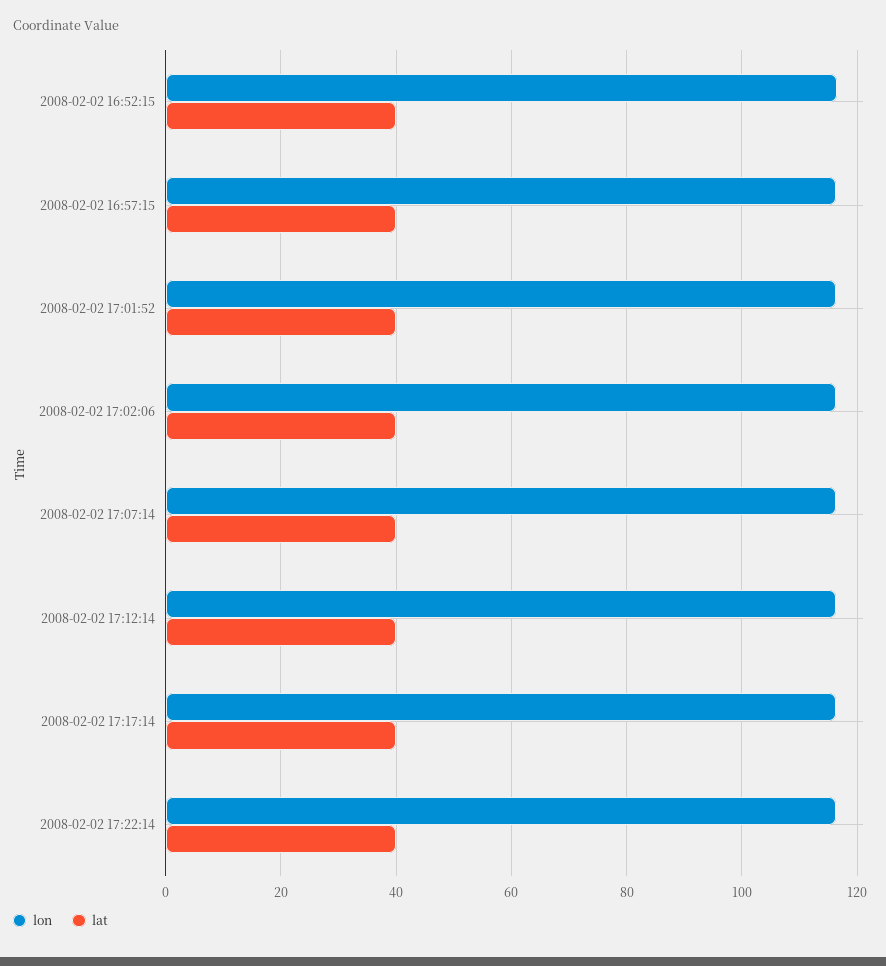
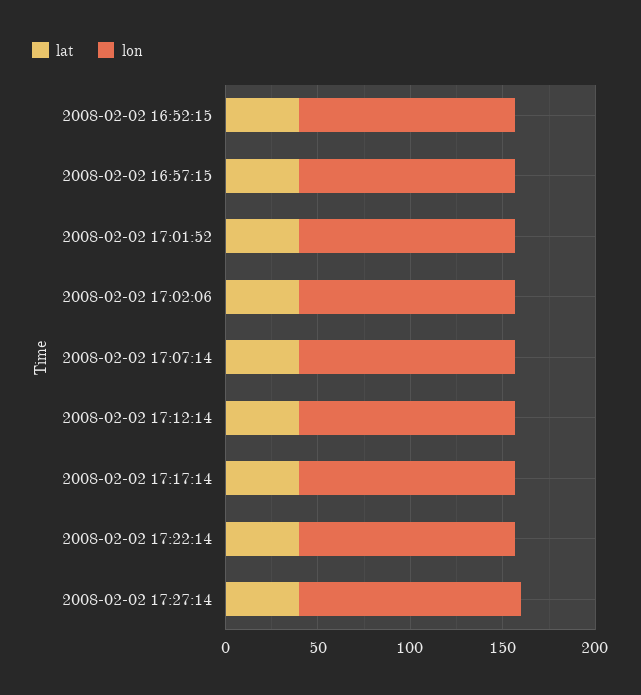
lat, 2008-02-02 17:27:14: none -> 40
lon, 2008-02-02 17:27:14: none -> 120

